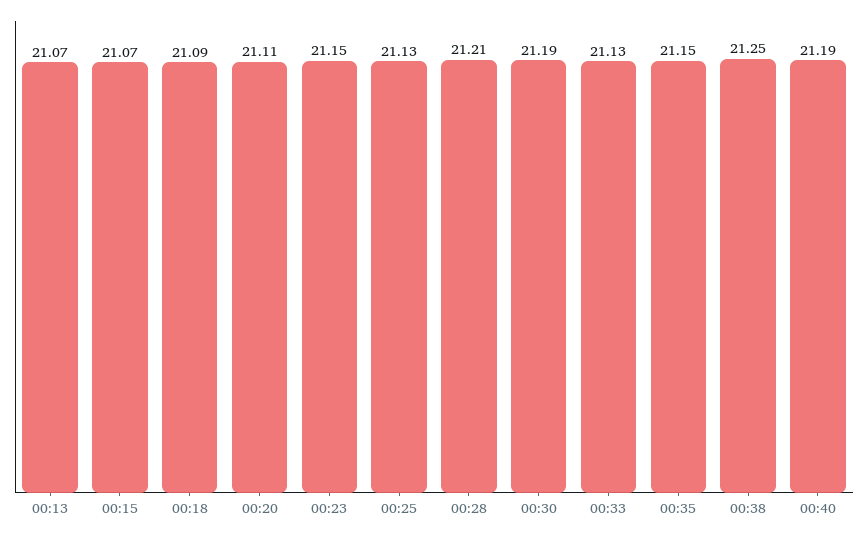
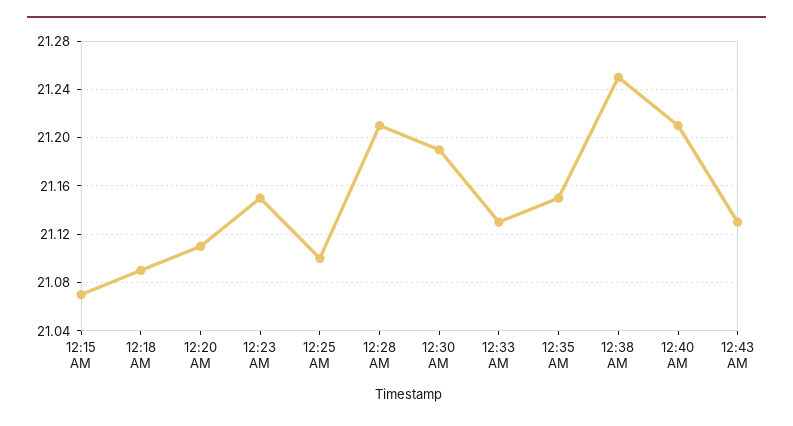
00:13: 21.07 -> none
00:25: 21.13 -> 21.1
00:40: 21.19 -> 21.21
12:43 AM: none -> 21.13

